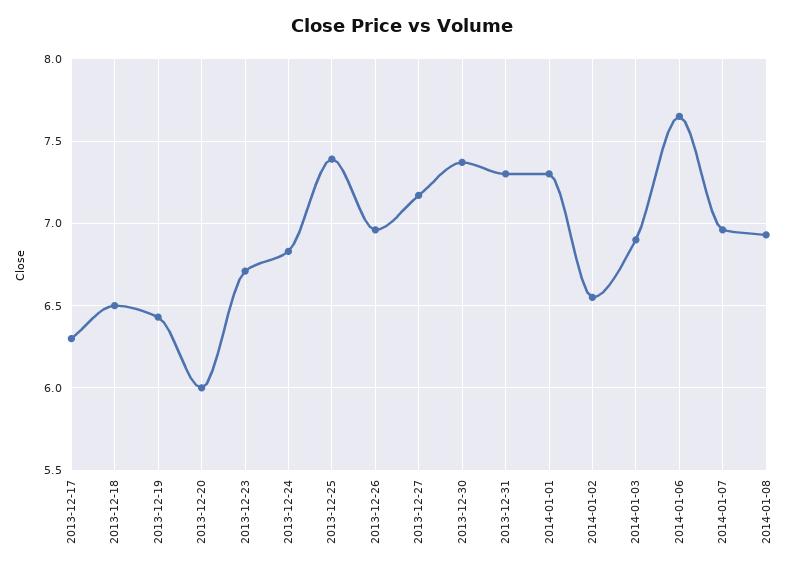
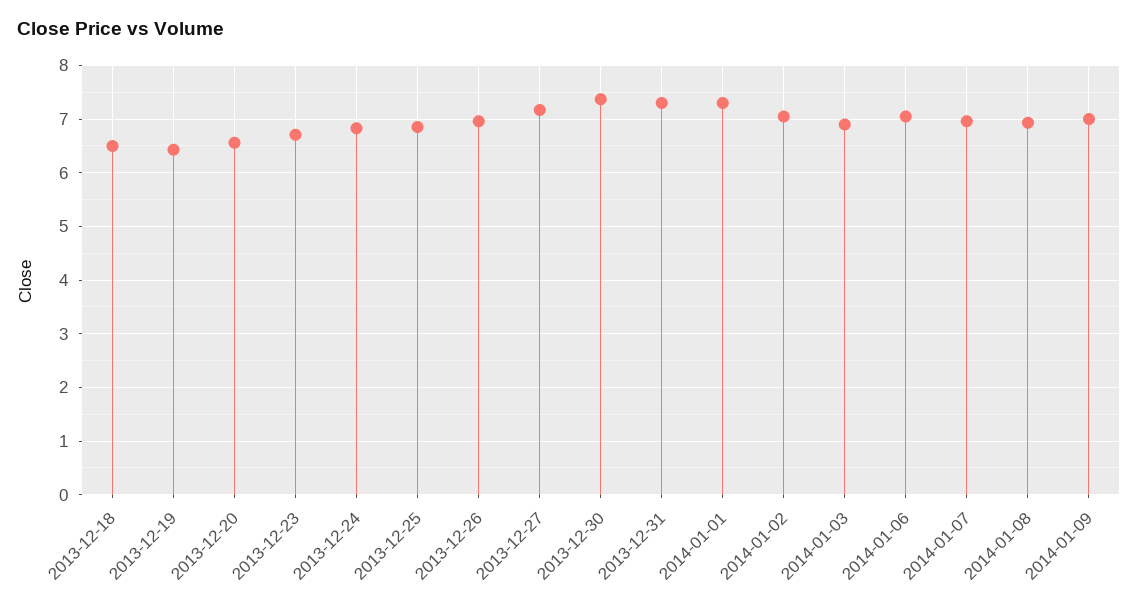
2013-12-17: 6.3 -> none
2013-12-20: 6 -> 6.6
2013-12-25: 7.4 -> 6.8
2014-01-02: 6.55 -> 7
2014-01-06: 7.65 -> 7
2014-01-09: none -> 7

